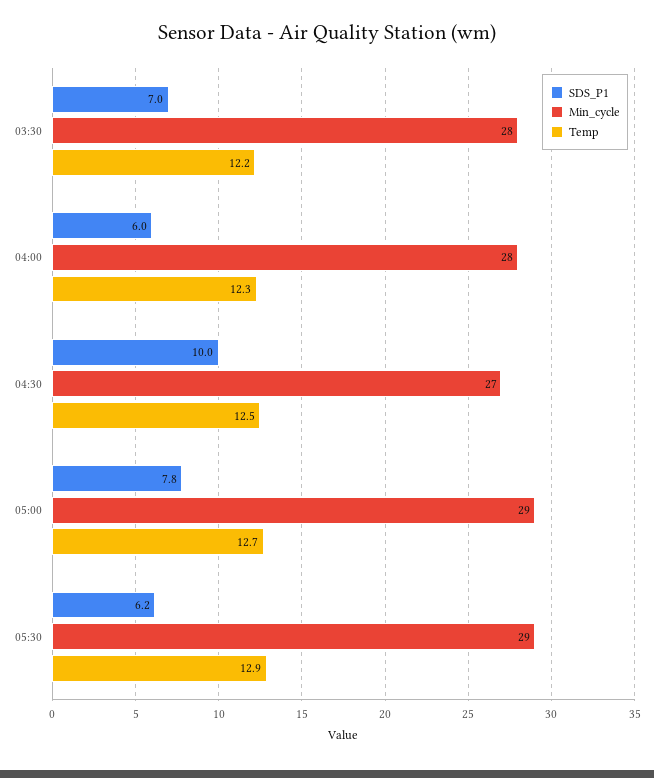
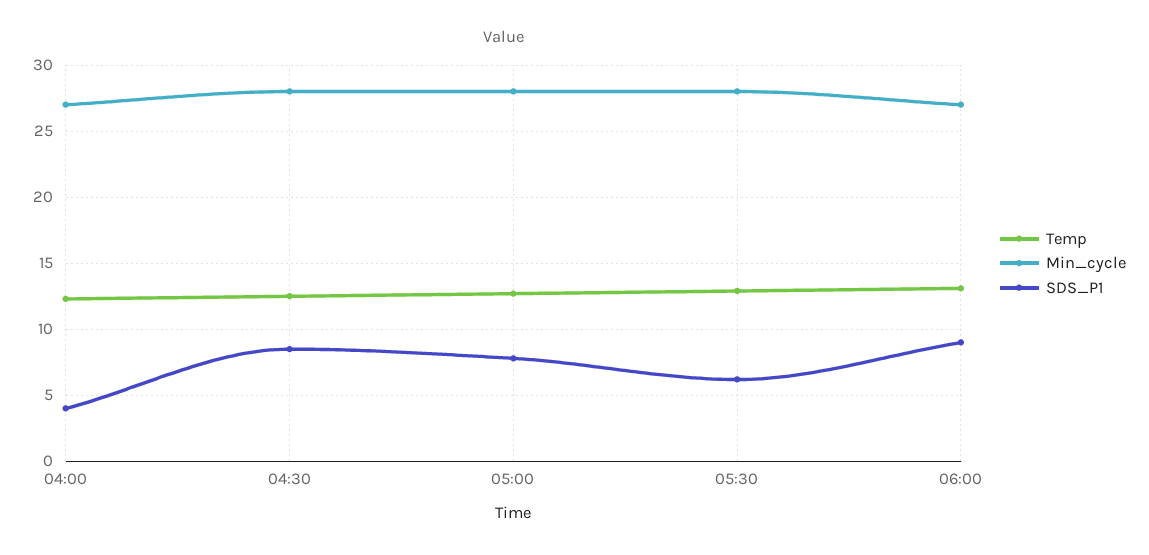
SDS_P1, 03:30: 7 -> none
Min_cycle, 03:30: 28 -> none
Temp, 03:30: 12.2 -> none
SDS_P1, 04:00: 6 -> 4
Min_cycle, 04:00: 28 -> 27
SDS_P1, 04:30: 10 -> 8.5
Min_cycle, 04:30: 27 -> 28
Min_cycle, 05:00: 29 -> 28
Min_cycle, 05:30: 29 -> 28
Temp, 06:00: none -> 13
Min_cycle, 06:00: none -> 27
SDS_P1, 06:00: none -> 9

